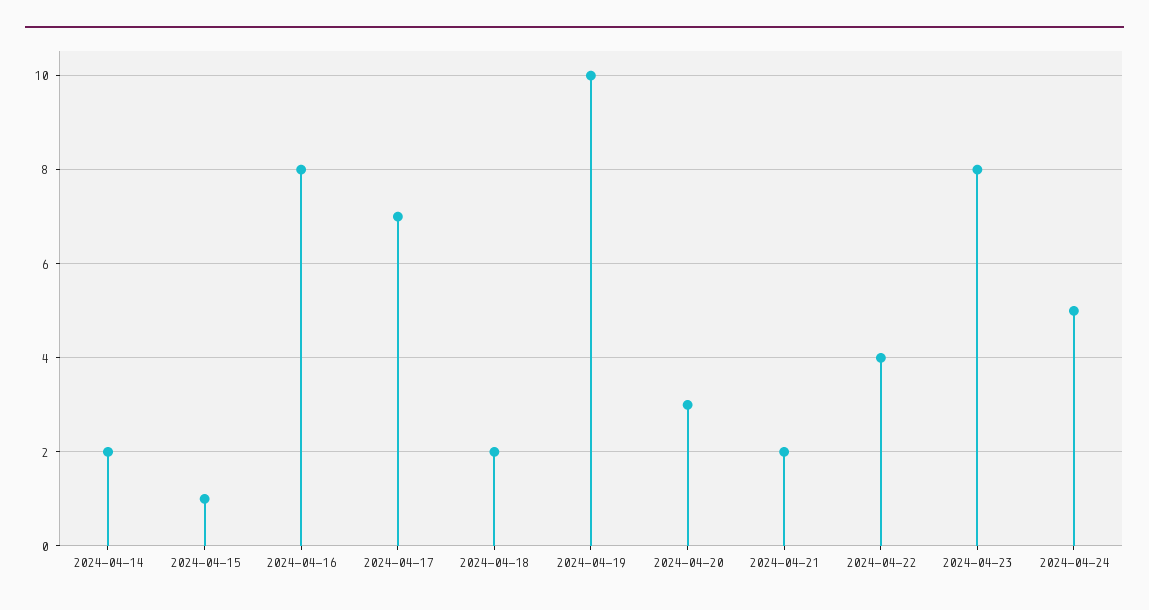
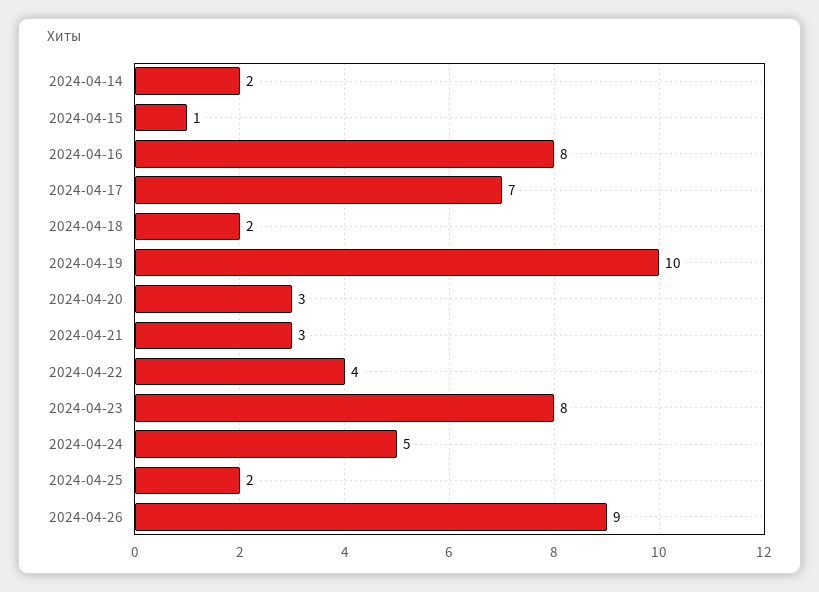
2024-04-21: 2 -> 3
2024-04-25: none -> 2
2024-04-26: none -> 9

